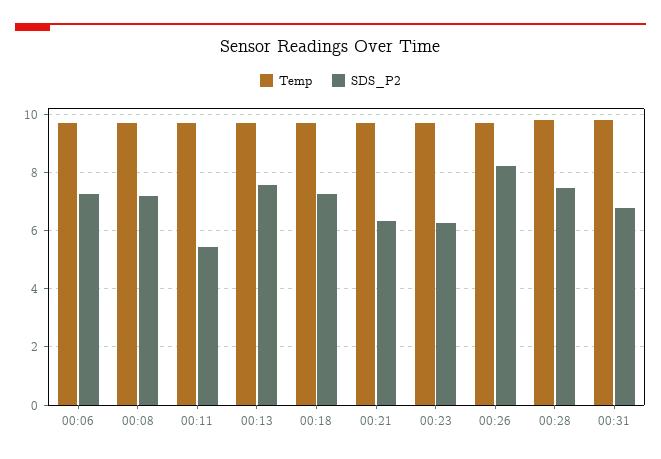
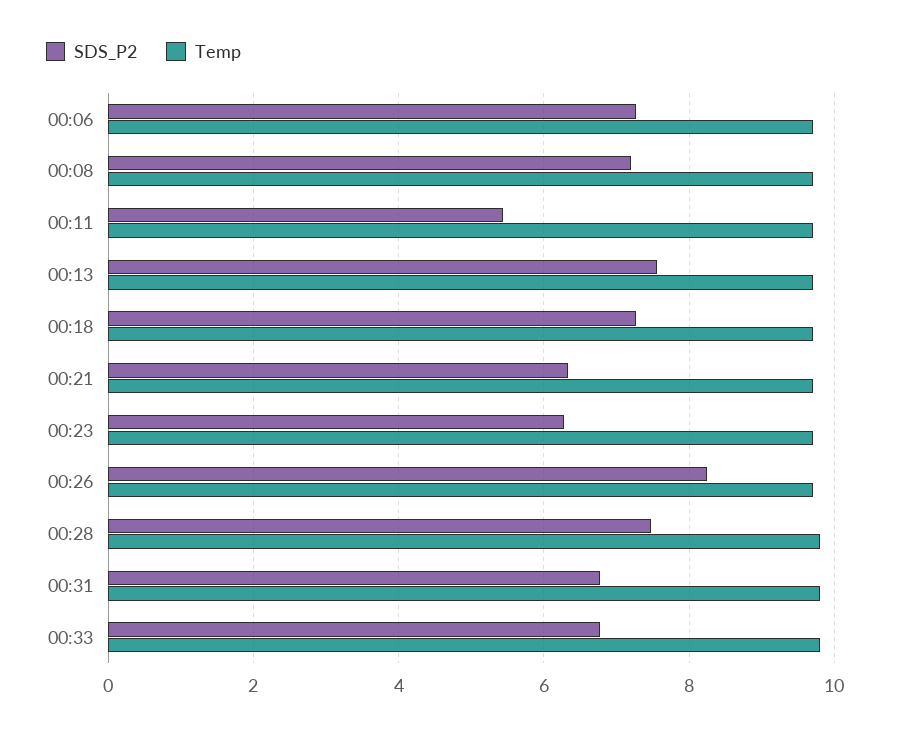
SDS_P2, 00:33: none -> 6.8
Temp, 00:33: none -> 9.8

